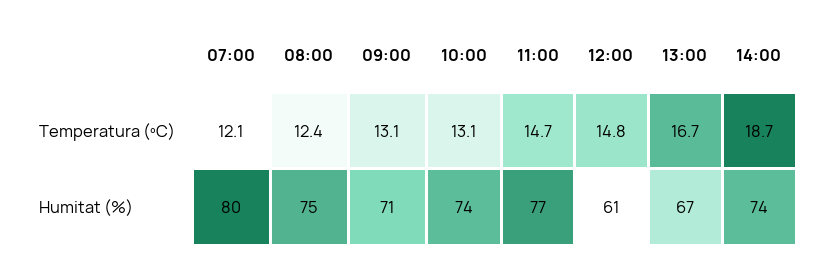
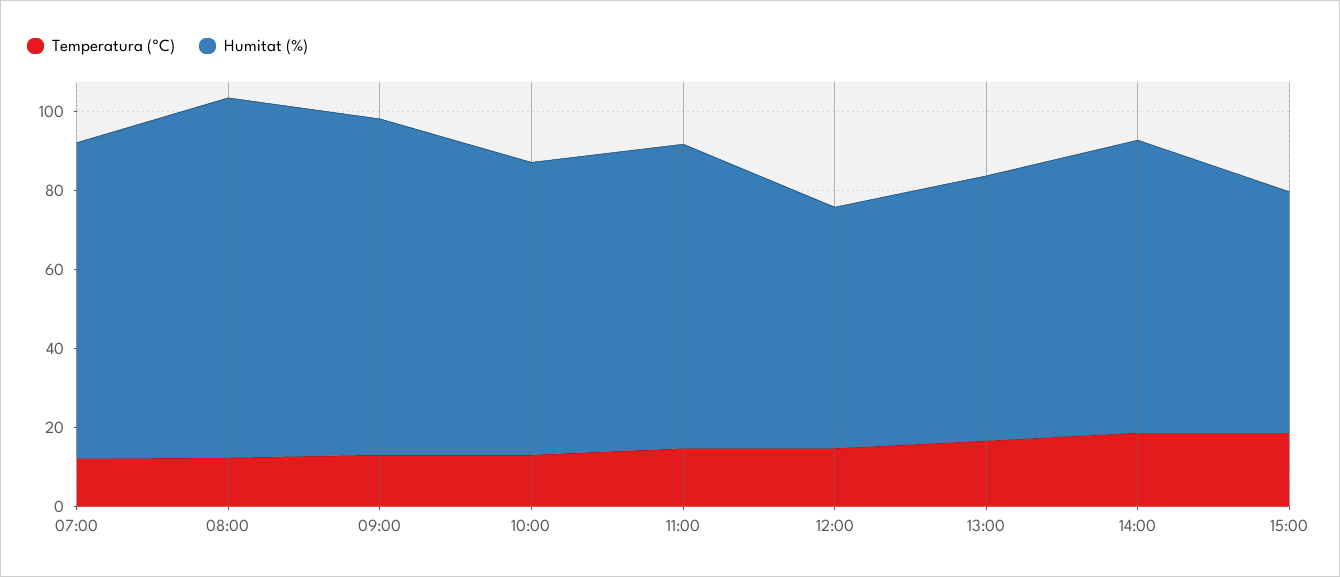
Humitat (%), 08:00: 75 -> 90
Humitat (%), 09:00: 71 -> 85
Temperatura (ºC), 15:00: none -> 20
Humitat (%), 15:00: none -> 60

